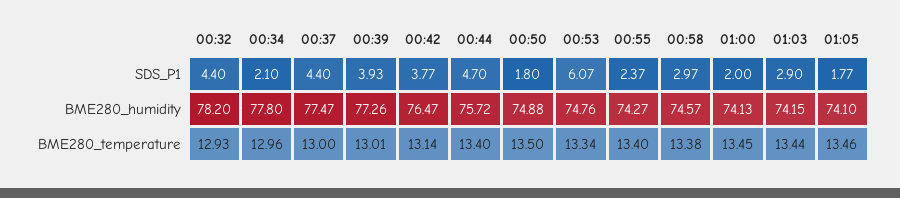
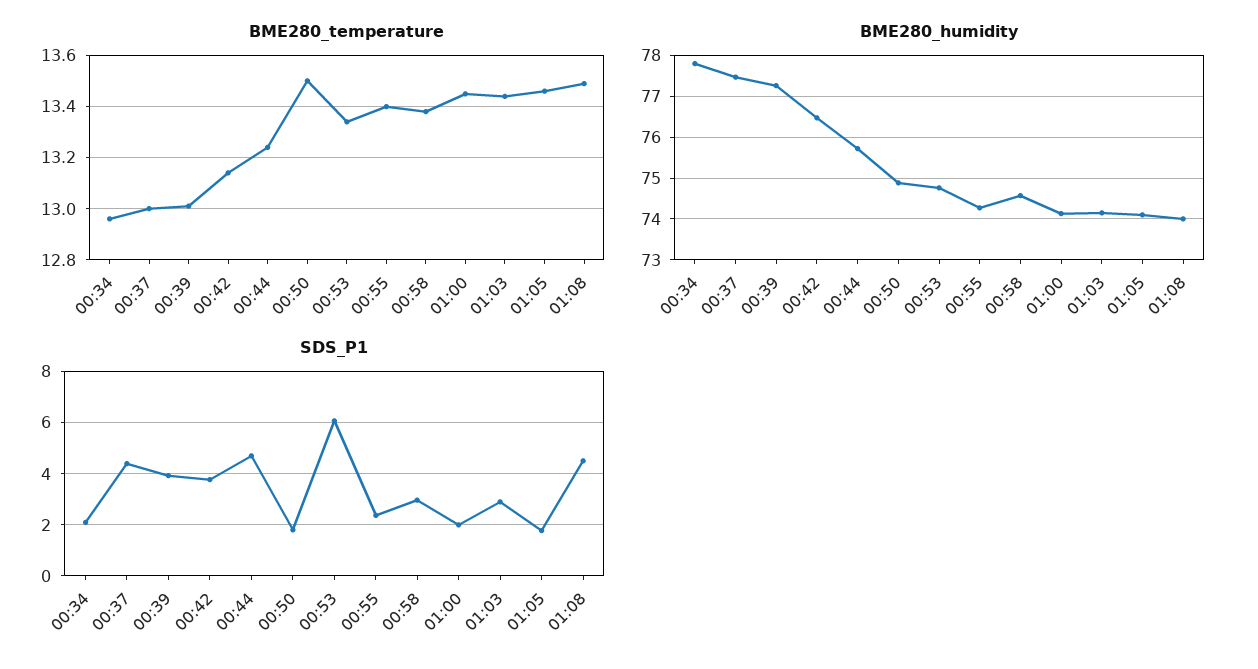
SDS_P1, 00:32: 4.4 -> none
BME280_humidity, 00:32: 78.2 -> none
BME280_temperature, 00:32: 12.93 -> none
BME280_temperature, 00:44: 13.4 -> 13.25
BME280_temperature, 01:08: none -> 13.5
BME280_humidity, 01:08: none -> 74
SDS_P1, 01:08: none -> 4.5

